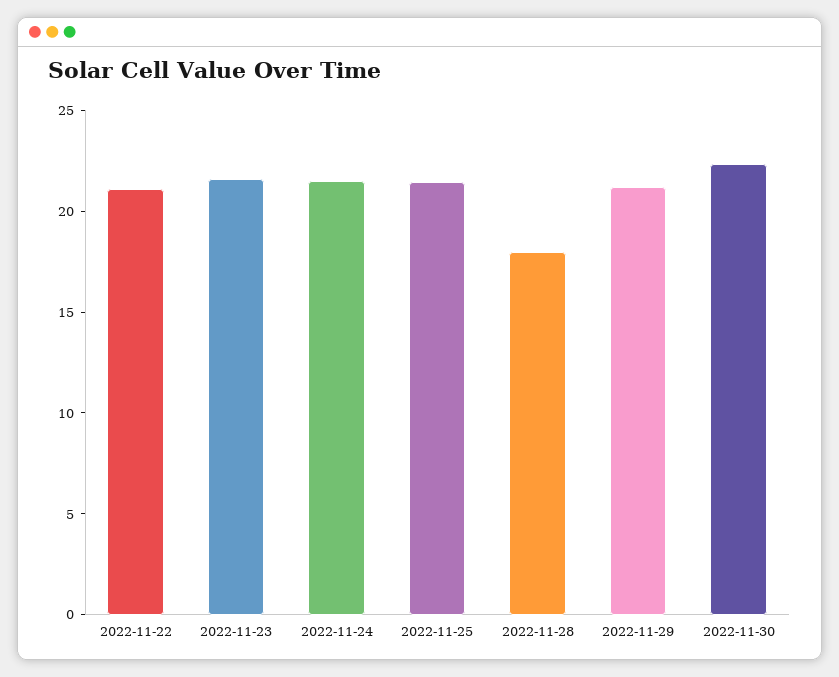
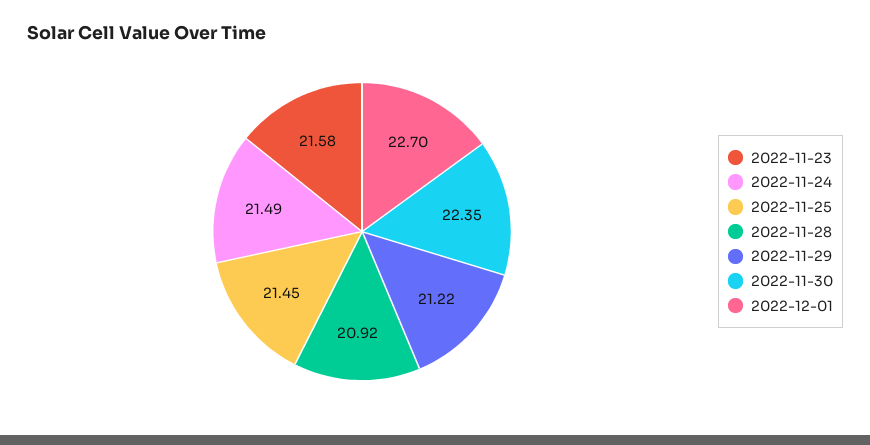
2022-11-22: 21 -> none
2022-11-28: 18 -> 20.92
2022-12-01: none -> 22.7

